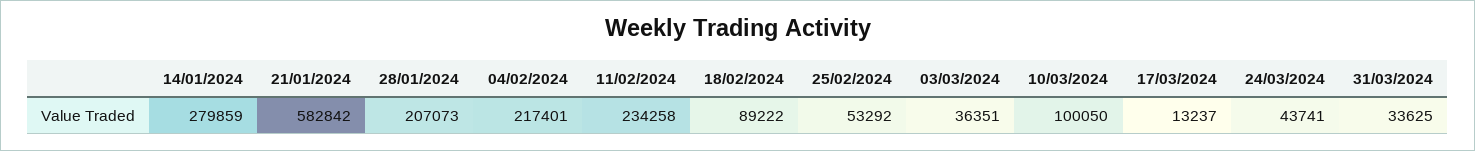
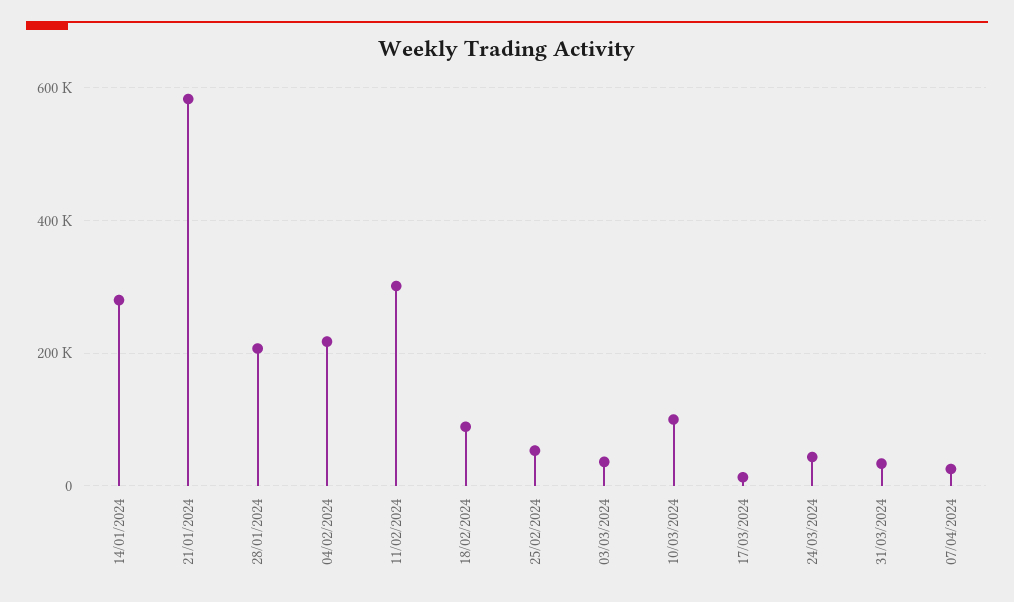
11/02/2024: 234258 -> 300000
07/04/2024: none -> 20000

